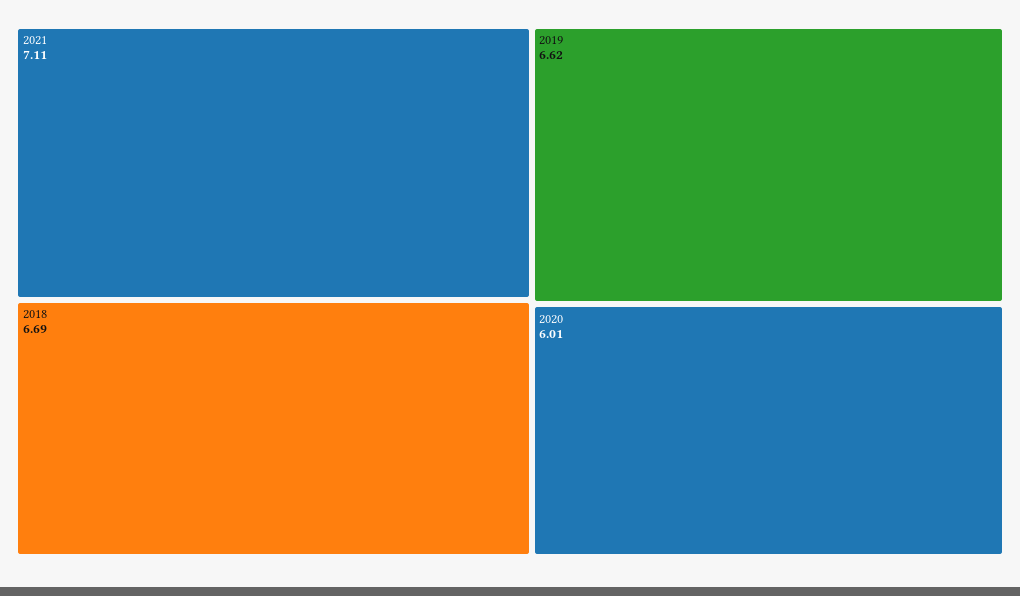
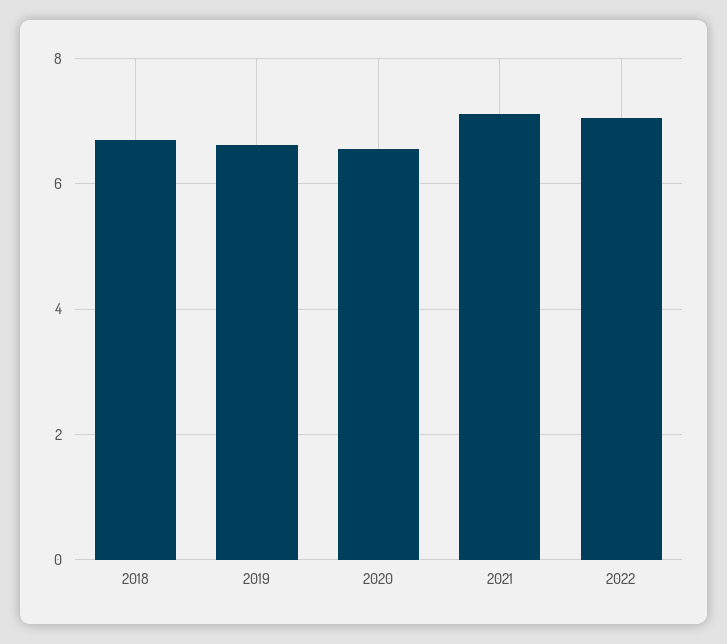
2020: 6.01 -> 6.6
2022: none -> 7

